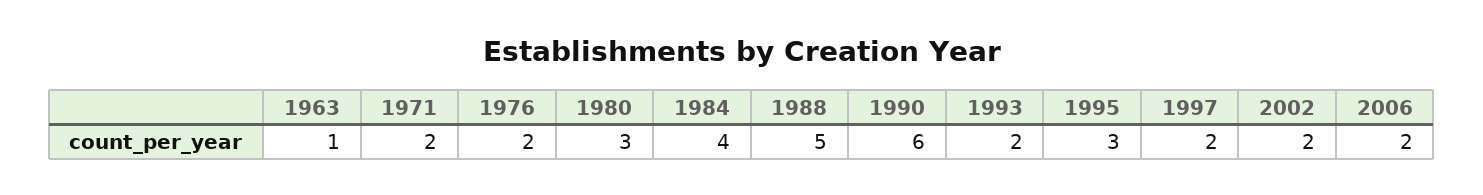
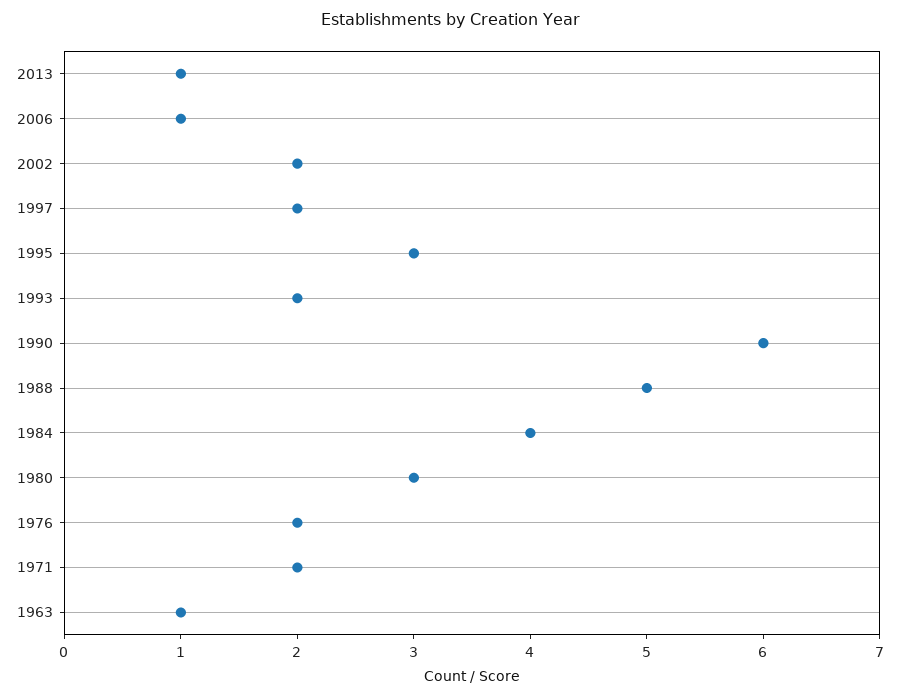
2006: 2 -> 1
2013: none -> 1

